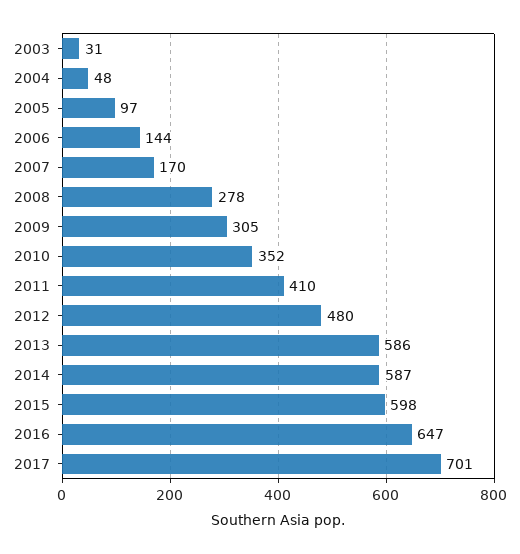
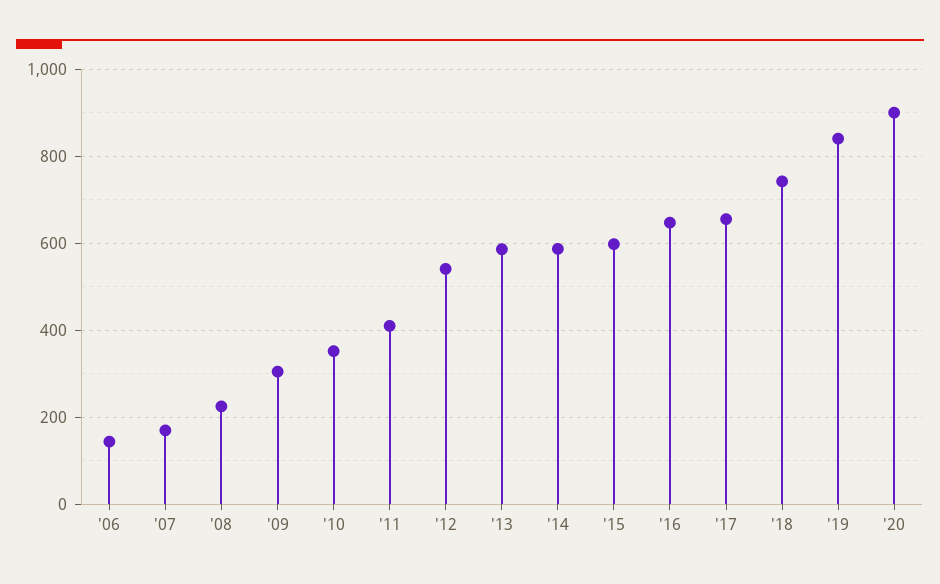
2003: 31 -> none
2004: 48 -> none
2005: 97 -> none
2008: 278 -> 220
2012: 480 -> 540
2017: 701 -> 660
'18: none -> 740
'19: none -> 840
'20: none -> 900

